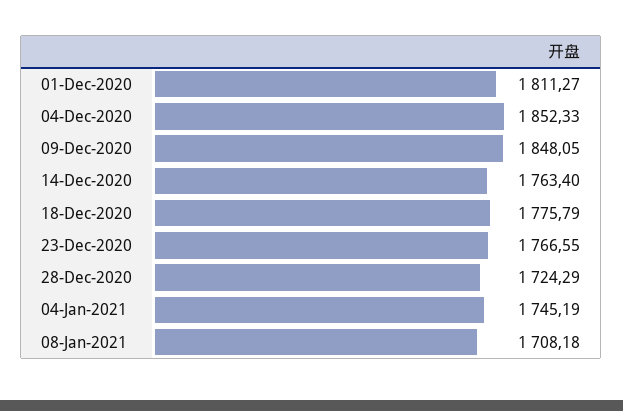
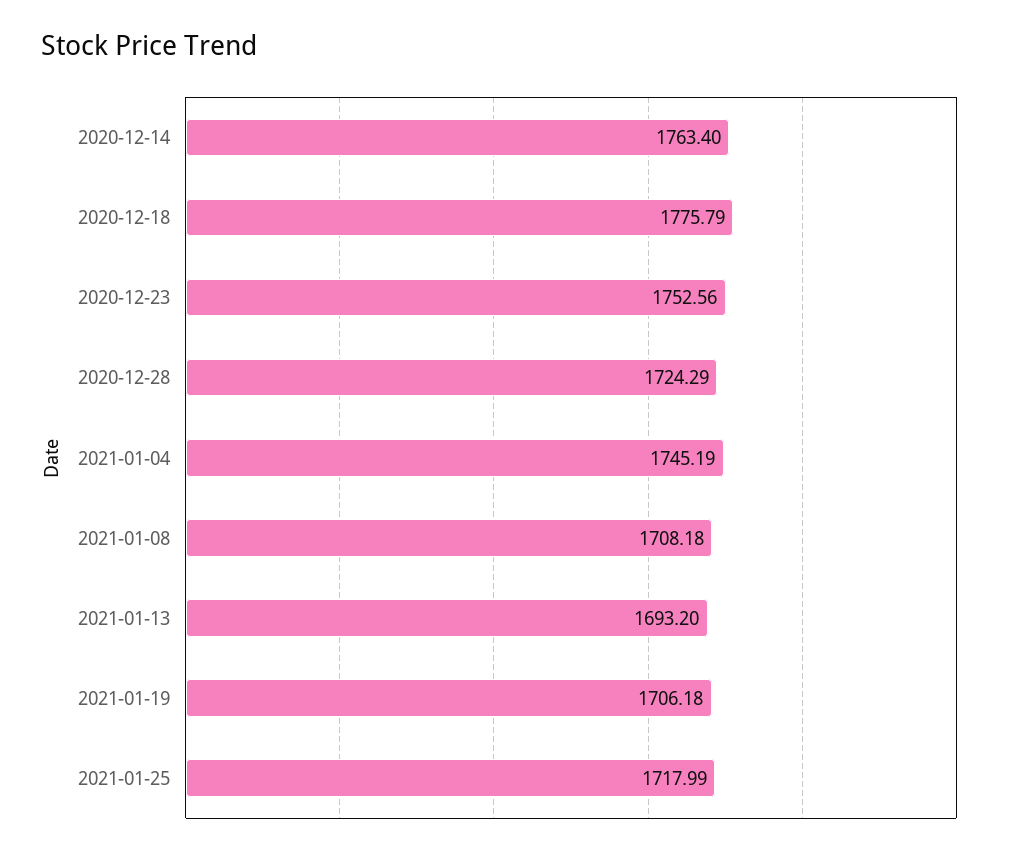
01-Dec-2020: 1811.27 -> none
04-Dec-2020: 1852.33 -> none
09-Dec-2020: 1848.05 -> none
23-Dec-2020: 1766.55 -> 1752.56
2021-01-13: none -> 1693.2
2021-01-19: none -> 1706.18
2021-01-25: none -> 1717.99

